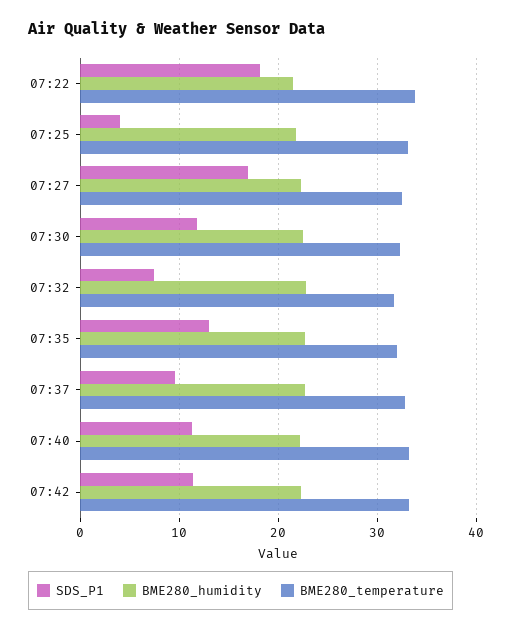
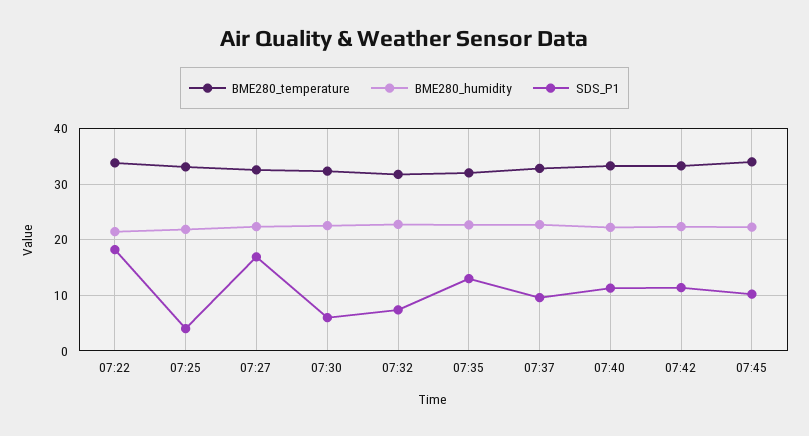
SDS_P1, 07:30: 12 -> 6
BME280_temperature, 07:45: none -> 34
BME280_humidity, 07:45: none -> 22
SDS_P1, 07:45: none -> 10

